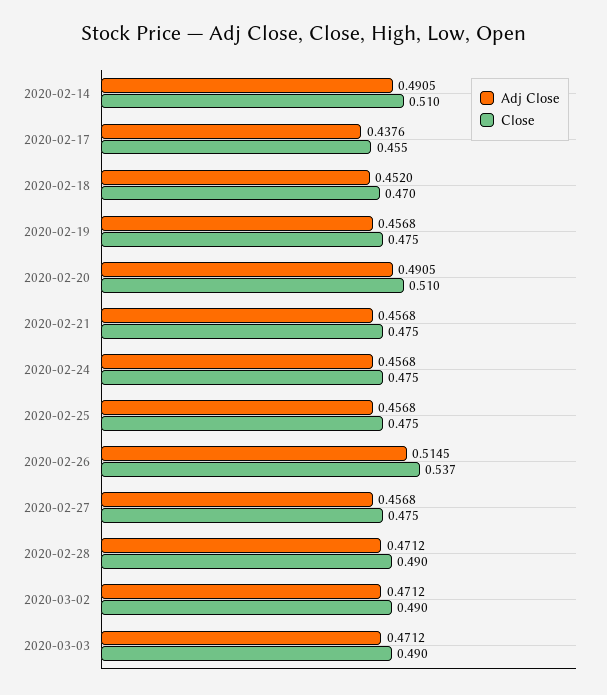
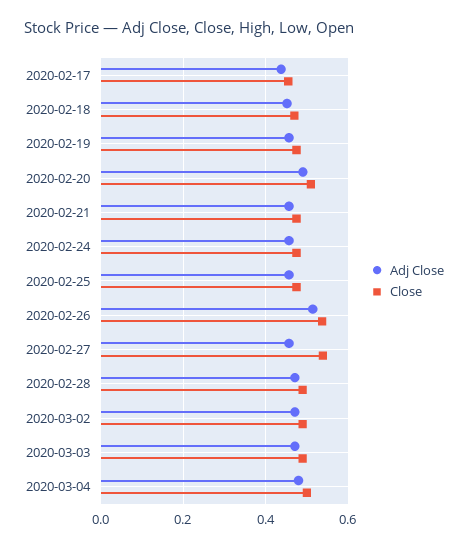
Adj Close, 2020-02-14: 0.4905 -> none
Close, 2020-02-14: 0.51 -> none
Close, 2020-02-27: 0.475 -> 0.54
Adj Close, 2020-03-04: none -> 0.48
Close, 2020-03-04: none -> 0.5

